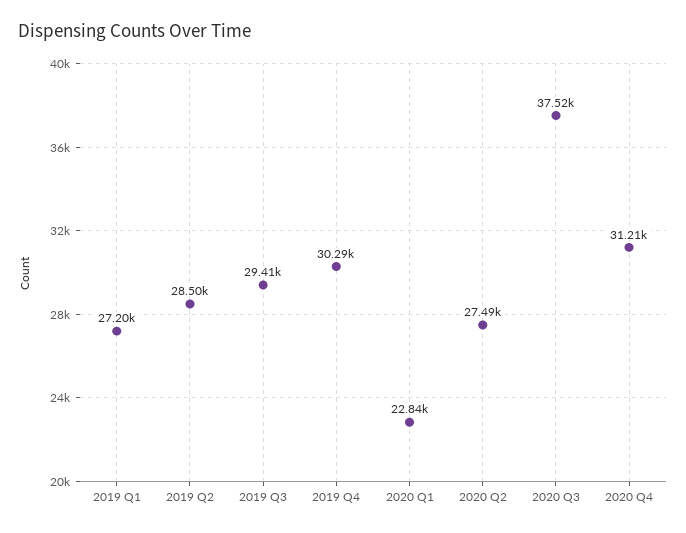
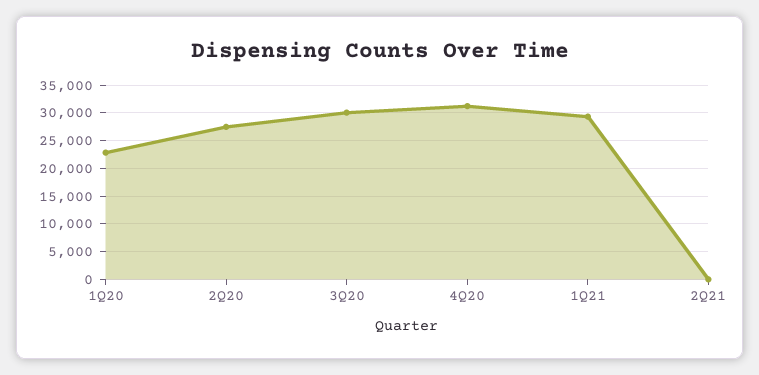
2019 Q1: 27200 -> none
2019 Q2: 28500 -> none
2019 Q3: 29410 -> none
2019 Q4: 30290 -> none
2020 Q3: 37520 -> 30000
1Q21: none -> 30000
2Q21: none -> 0

